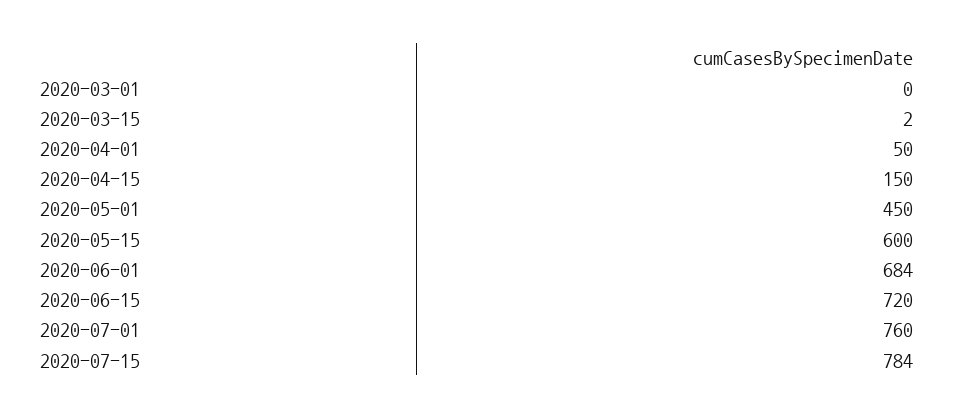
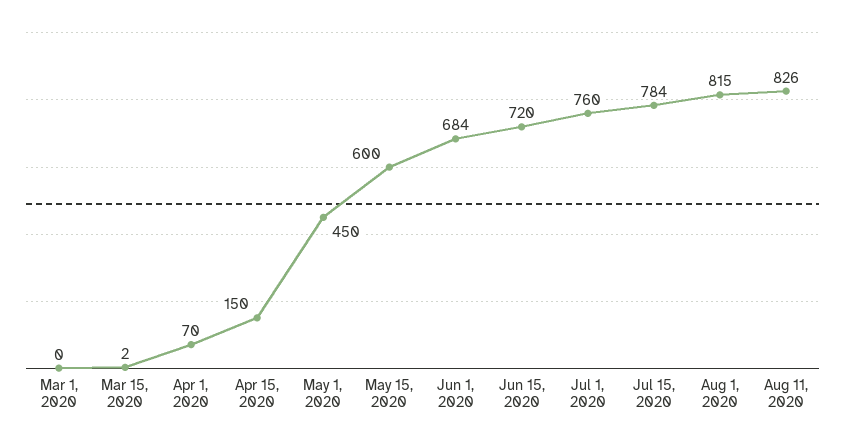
2020-04-01: 50 -> 70
Aug 1, 2020: none -> 815
Aug 11, 2020: none -> 826

